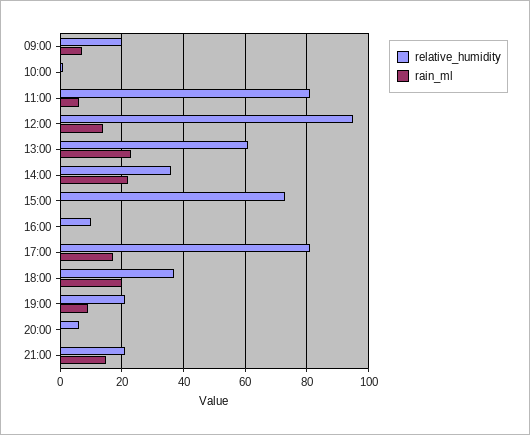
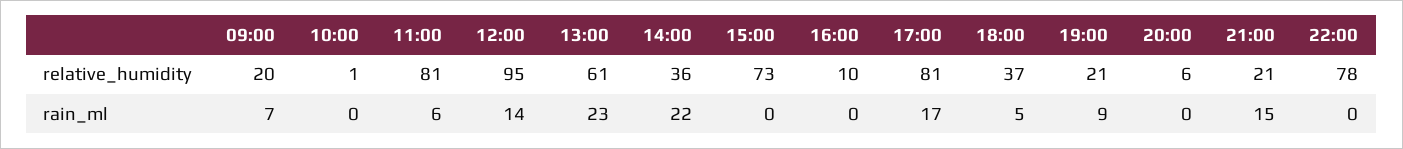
rain_ml, 18:00: 20 -> 5
relative_humidity, 22:00: none -> 78
rain_ml, 22:00: none -> 0

